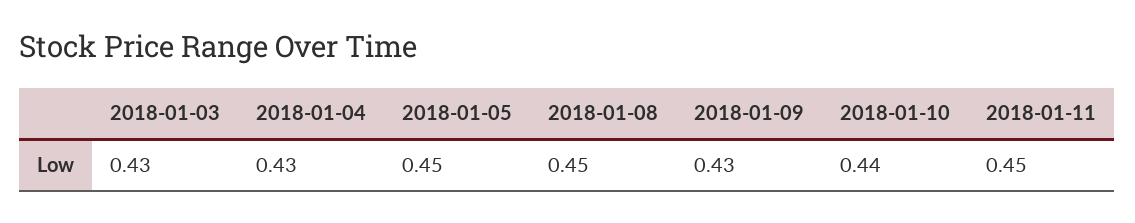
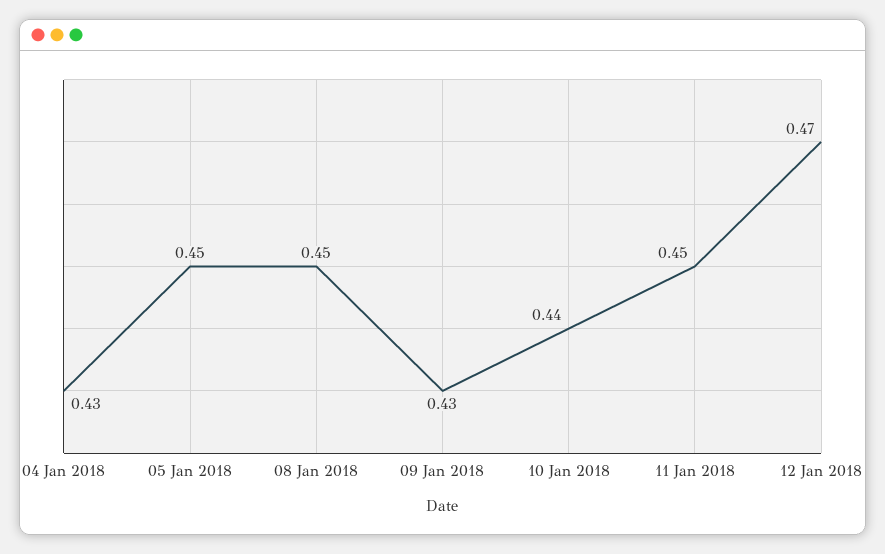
2018-01-03: 0.43 -> none
12 Jan 2018: none -> 0.47

